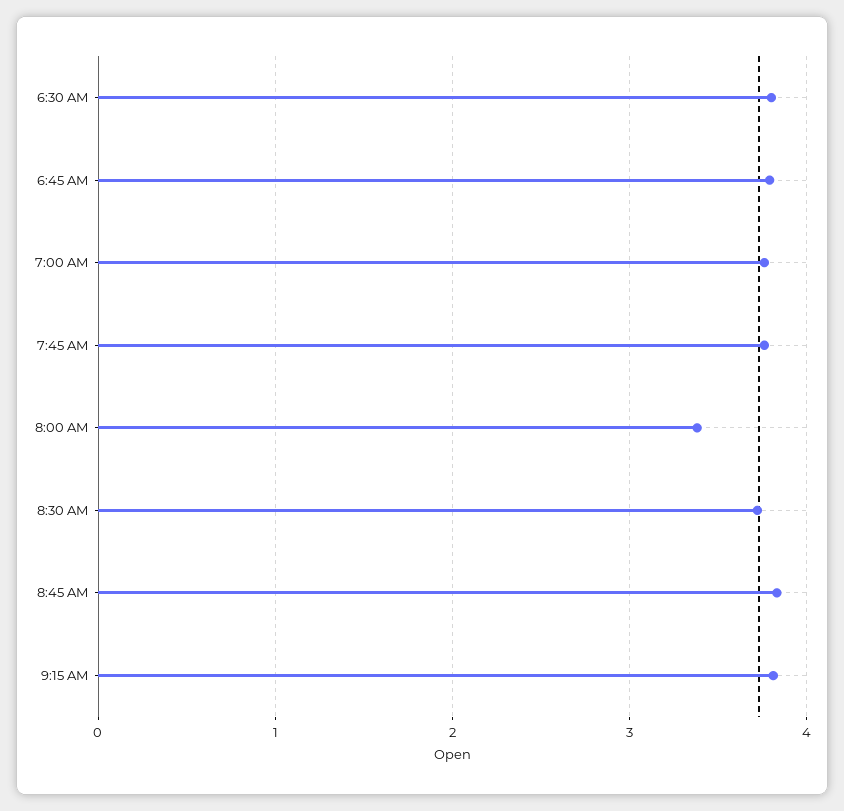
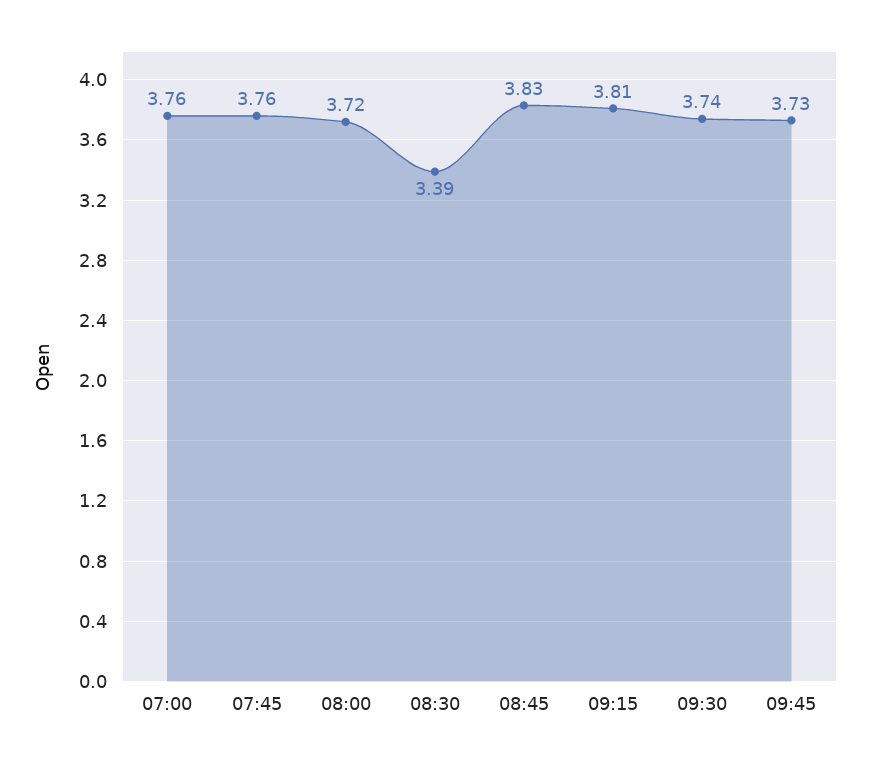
6:30 AM: 3.8 -> none
6:45 AM: 3.8 -> none
8:00 AM: 3.4 -> 3.72
8:30 AM: 3.7 -> 3.39
09:30: none -> 3.74
09:45: none -> 3.73

